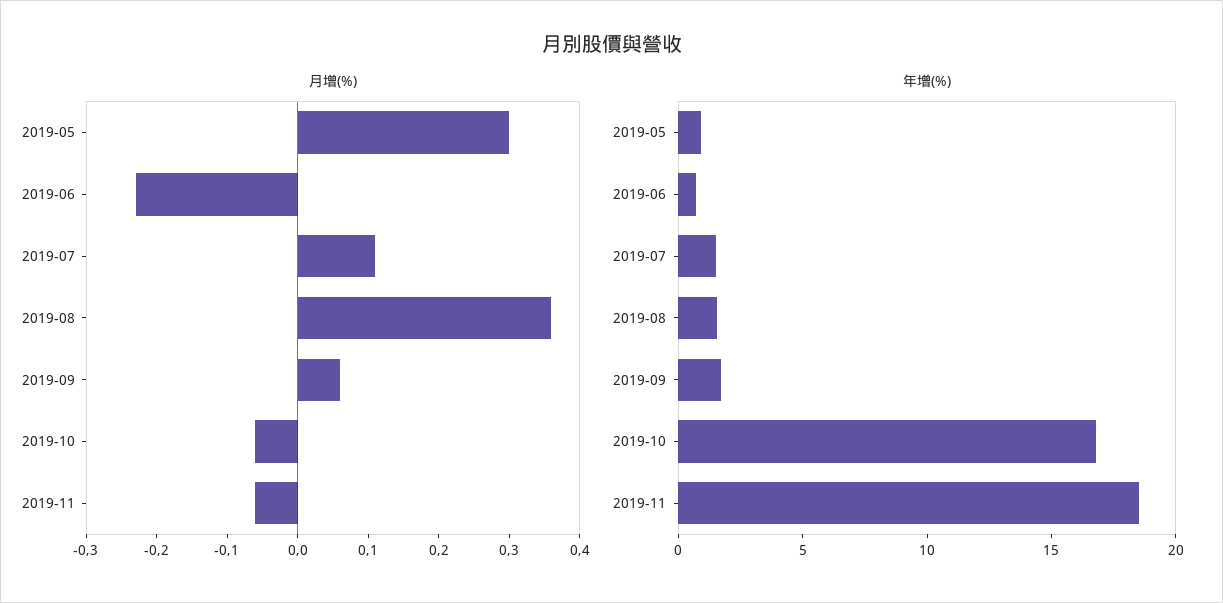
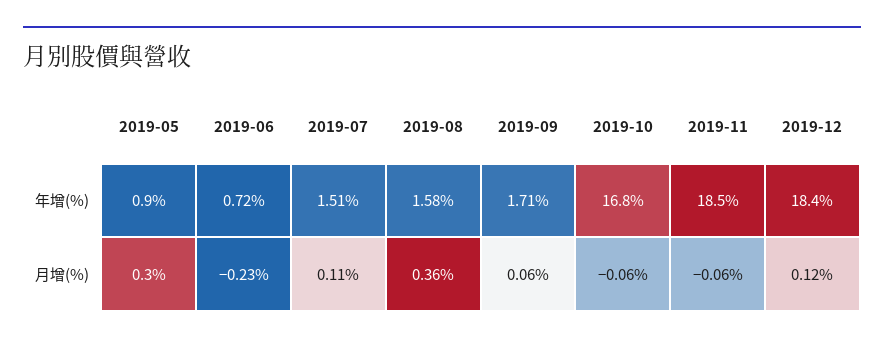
年增(%), 2019-12: none -> 18.4
月增(%), 2019-12: none -> 0.12

